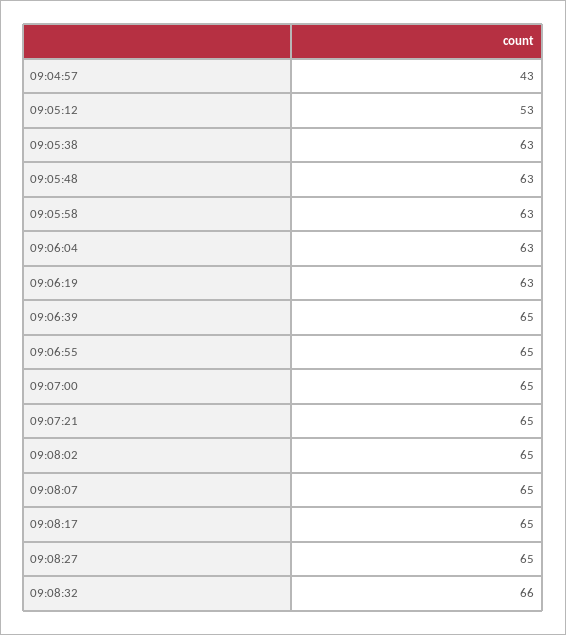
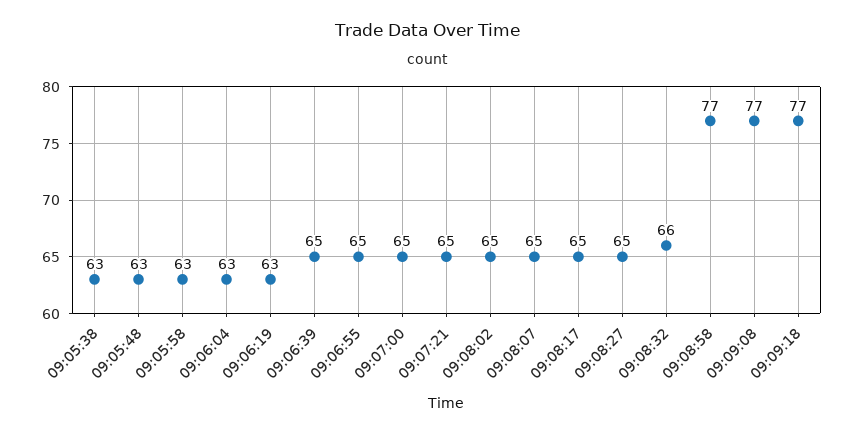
09:04:57: 43 -> none
09:05:12: 53 -> none
09:08:58: none -> 77
09:09:08: none -> 77
09:09:18: none -> 77

